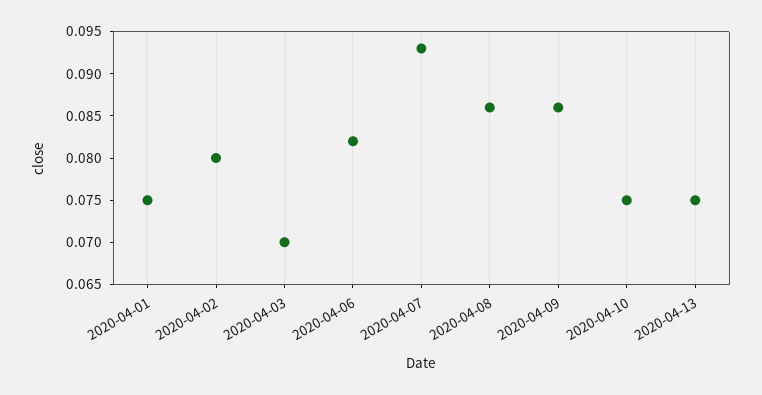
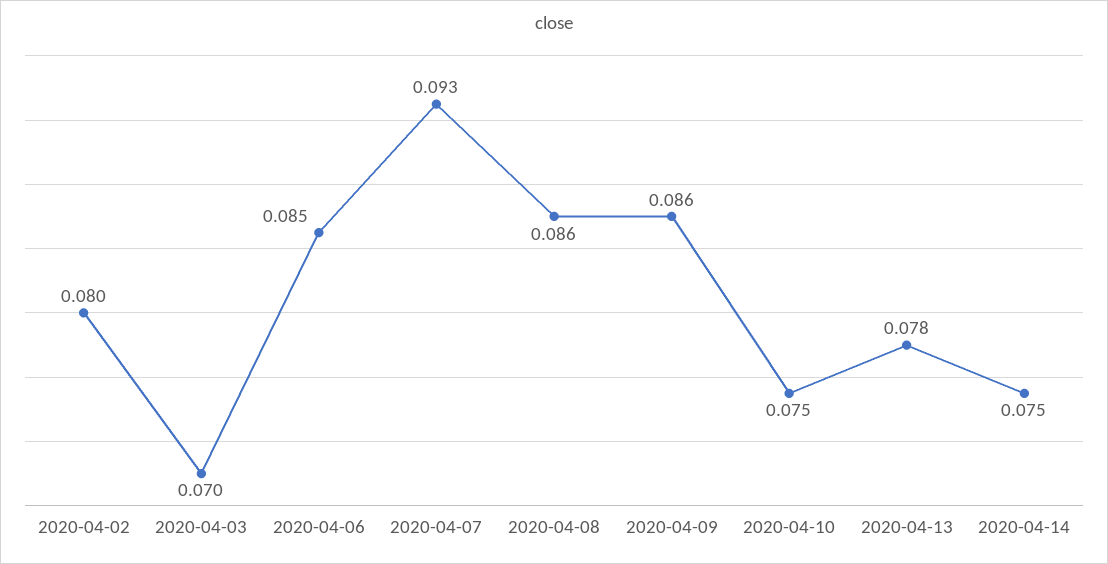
2020-04-01: 0.075 -> none
2020-04-06: 0.082 -> 0.085
2020-04-13: 0.075 -> 0.078
2020-04-14: none -> 0.075

